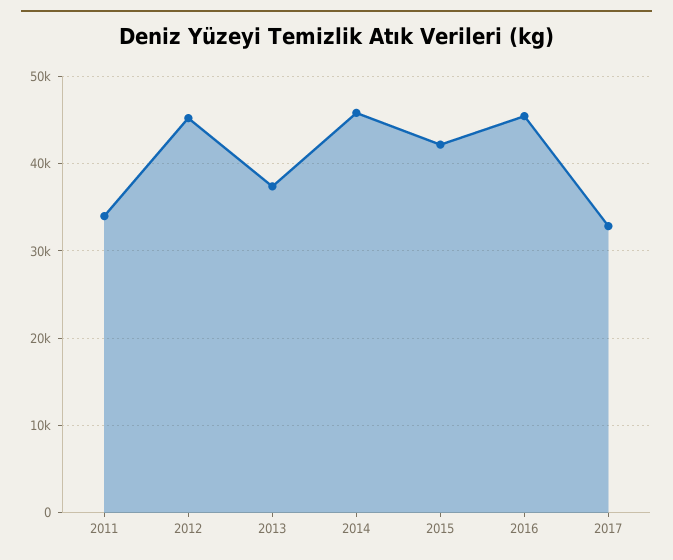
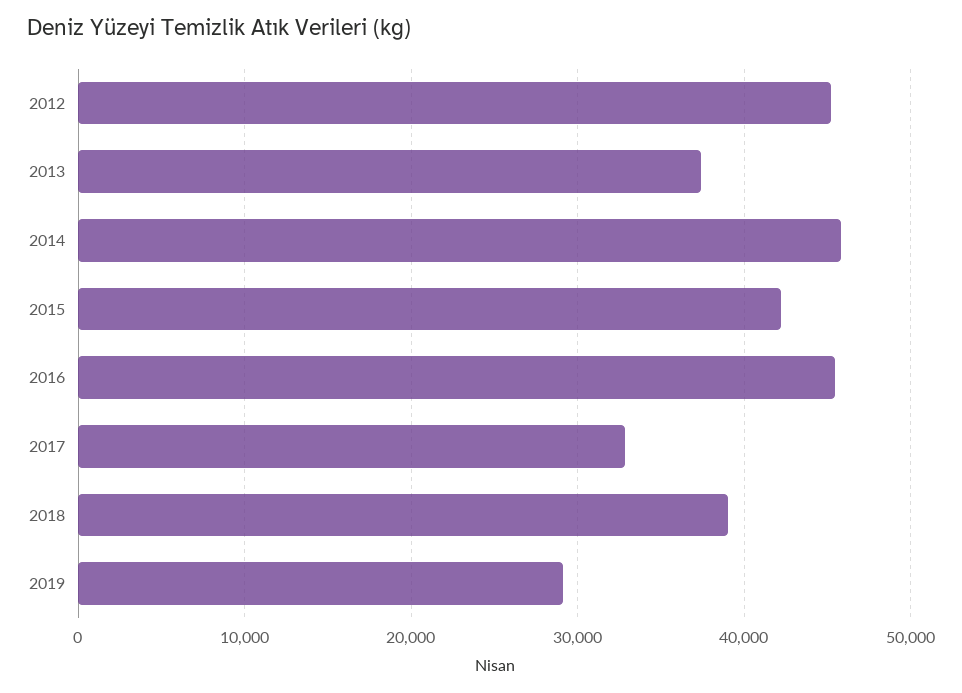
2011: 34000 -> none
2018: none -> 39000
2019: none -> 29000

